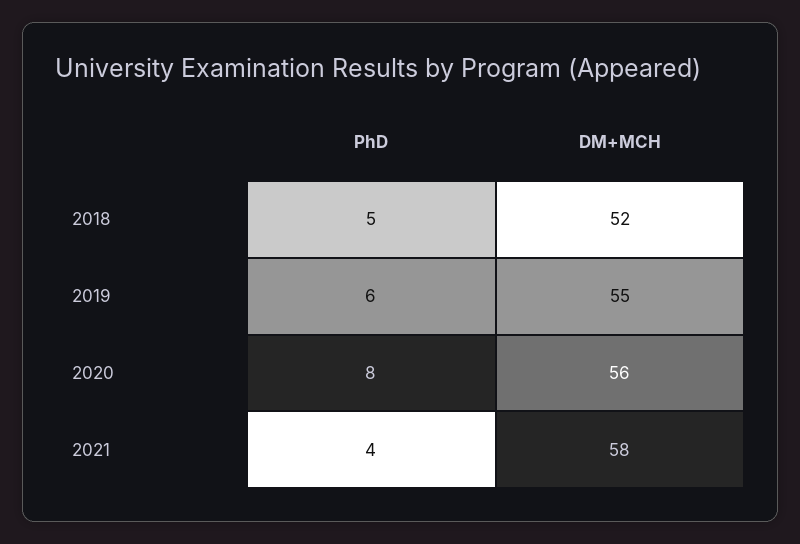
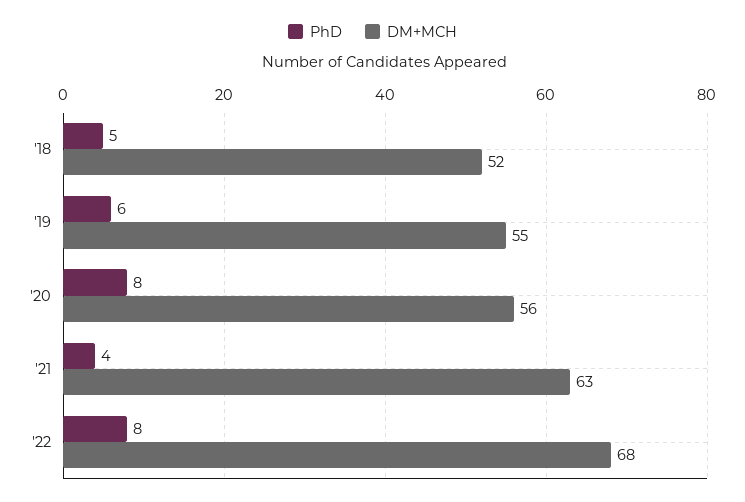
DM+MCH, 2021: 58 -> 63
PhD, '22: none -> 8
DM+MCH, '22: none -> 68

